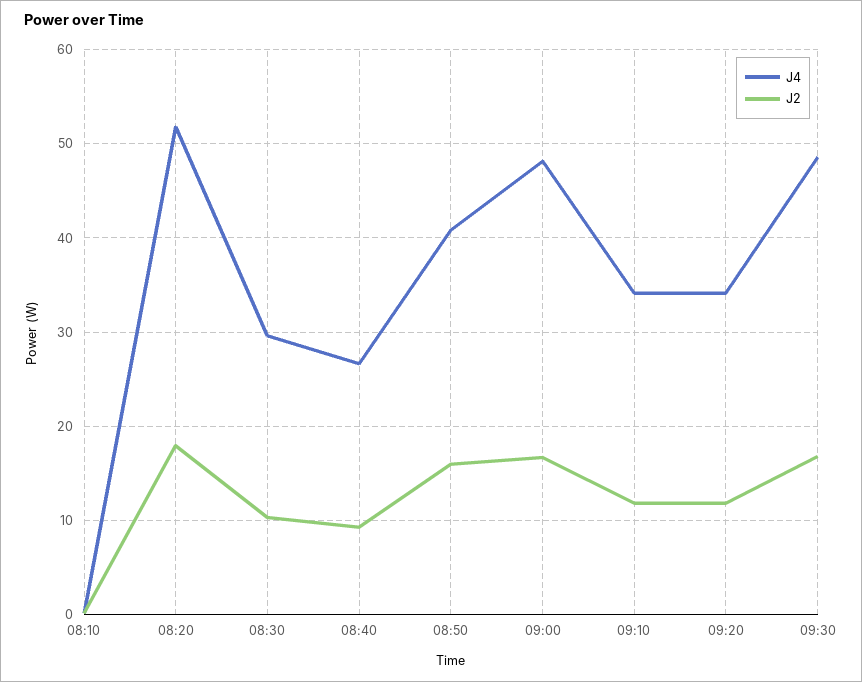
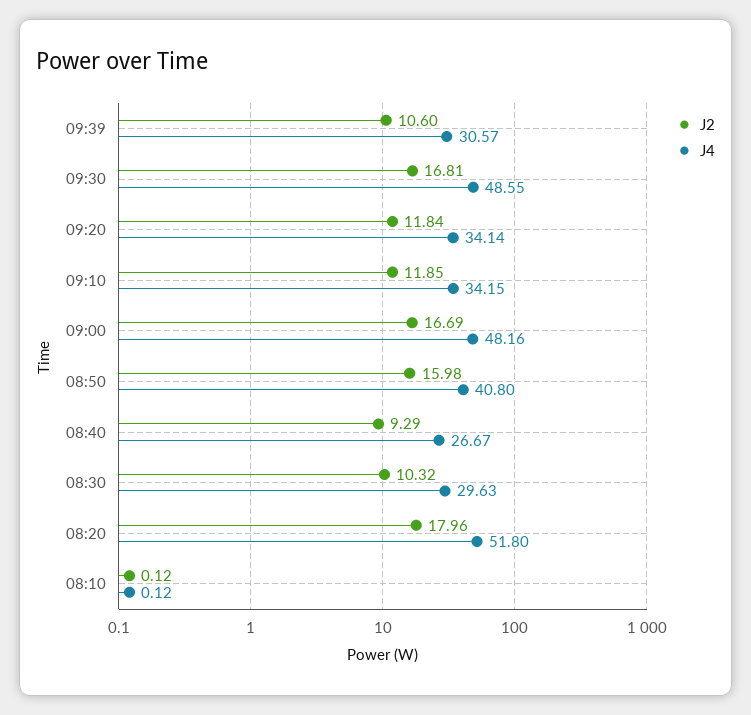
J2, 09:39: none -> 10.6
J4, 09:39: none -> 30.57

